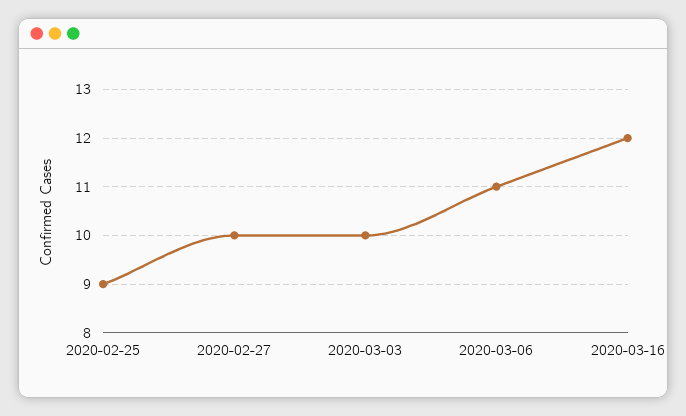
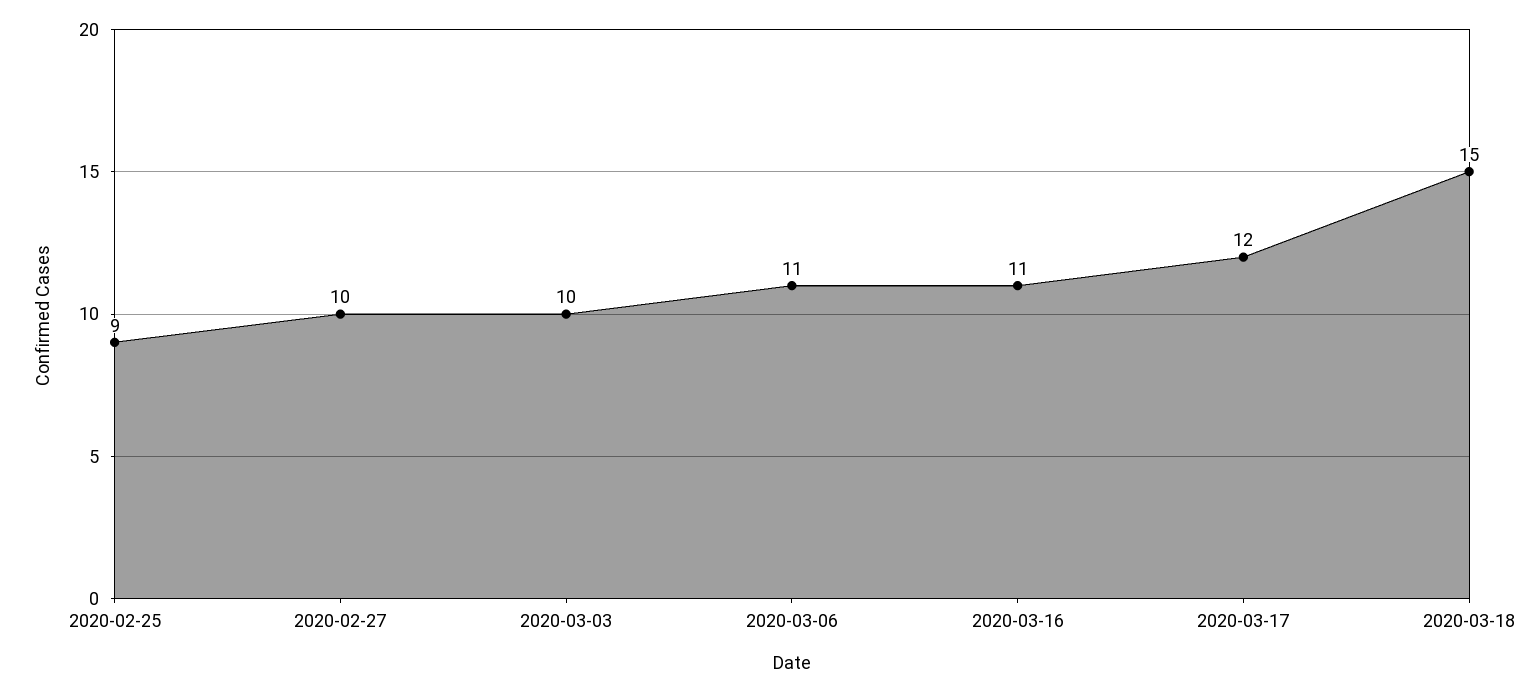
2020-03-16: 12 -> 11
2020-03-17: none -> 12
2020-03-18: none -> 15

